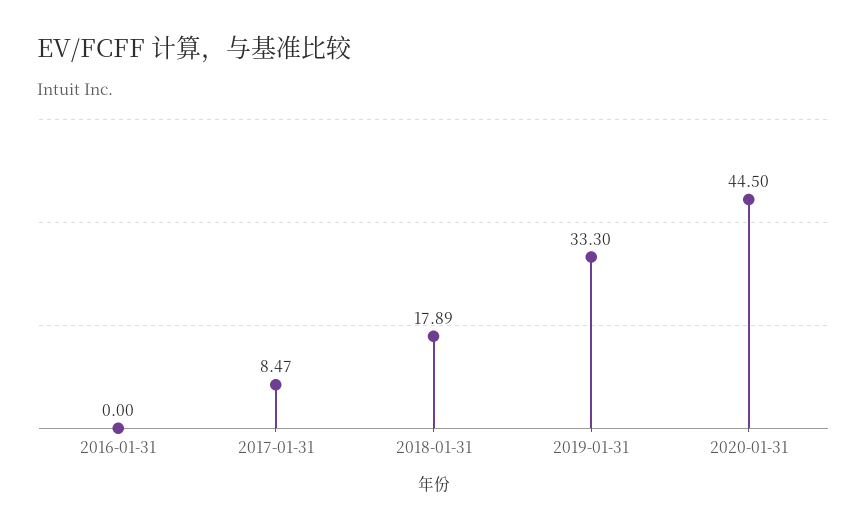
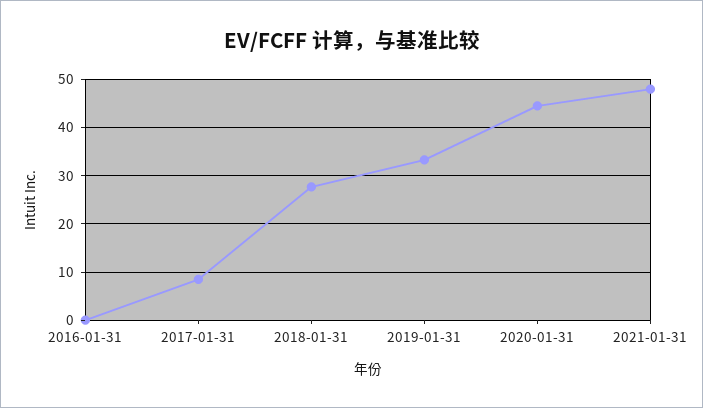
2018-01-31: 17.89 -> 28
2021-01-31: none -> 48

